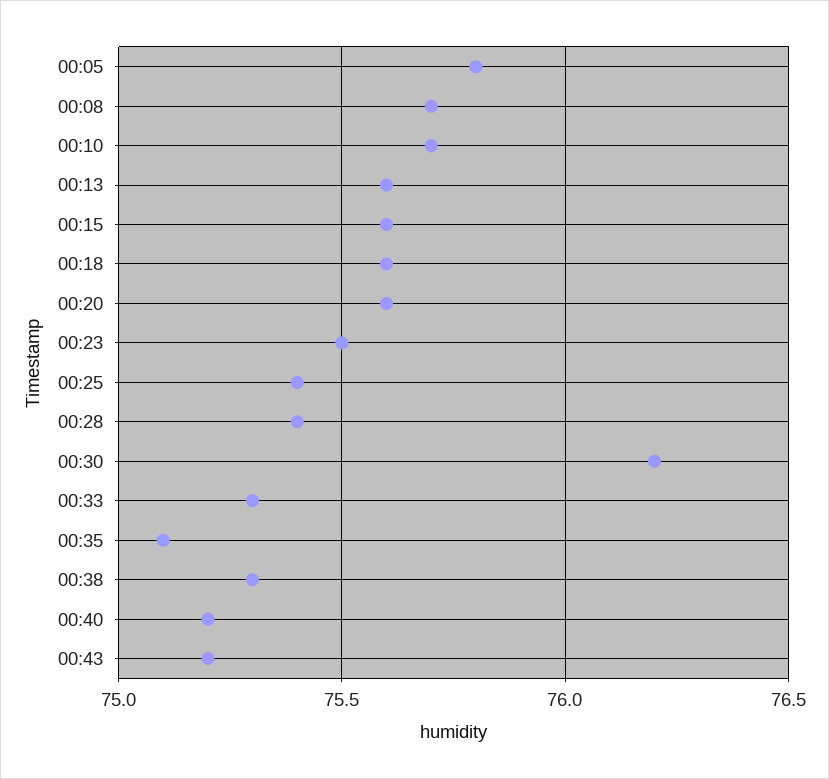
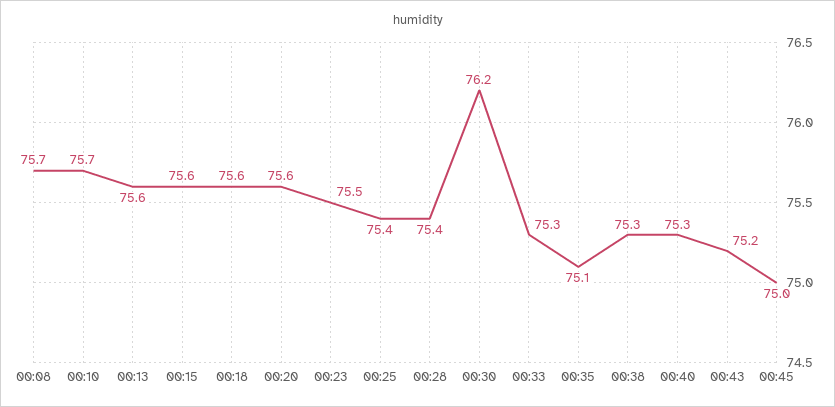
00:05: 75.8 -> none
00:40: 75.2 -> 75.3
00:45: none -> 75

